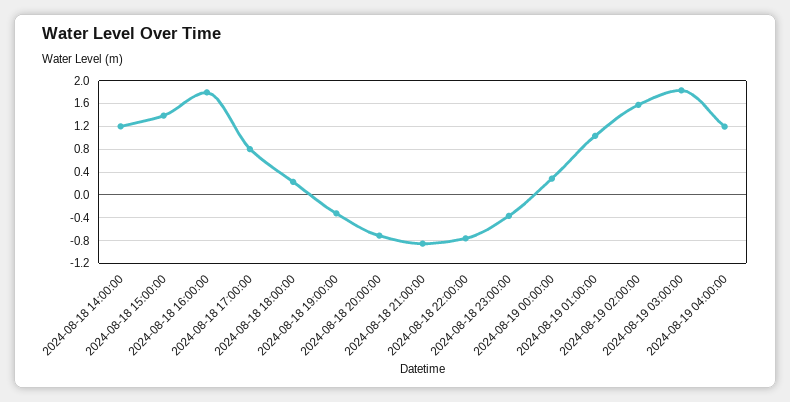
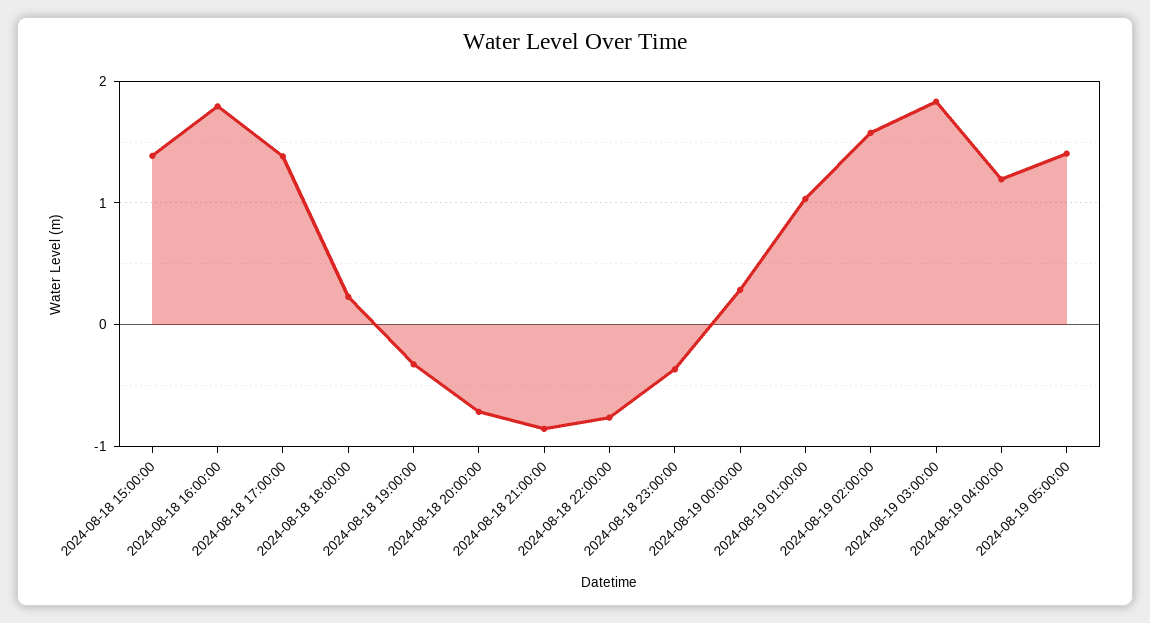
2024-08-18 14:00:00: 1.2 -> none
2024-08-18 17:00:00: 0.8 -> 1.4
2024-08-19 05:00:00: none -> 1.4

